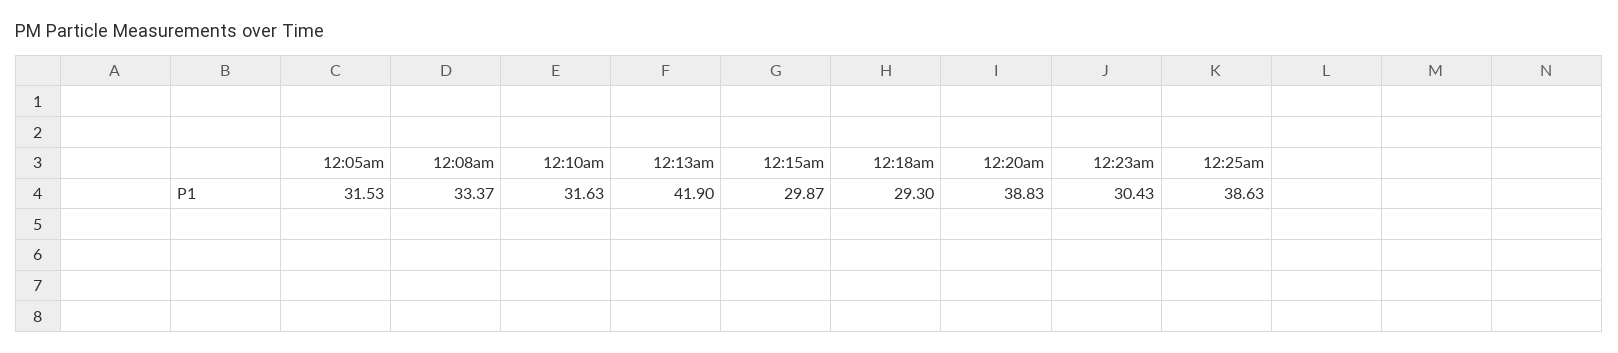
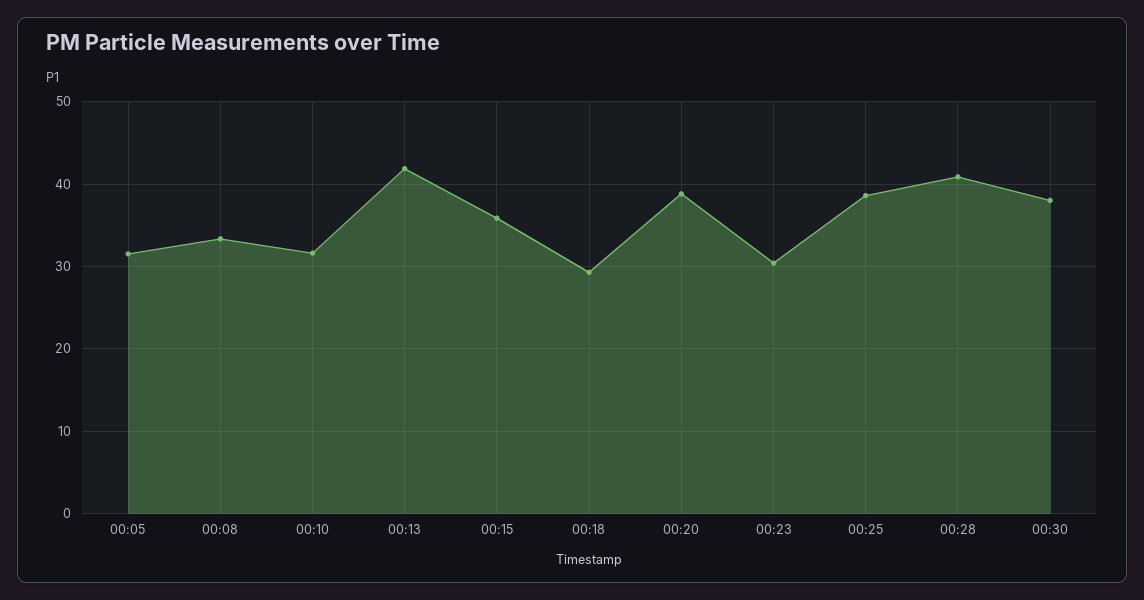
12:15am: 29.87 -> 36
00:28: none -> 41
00:30: none -> 38

